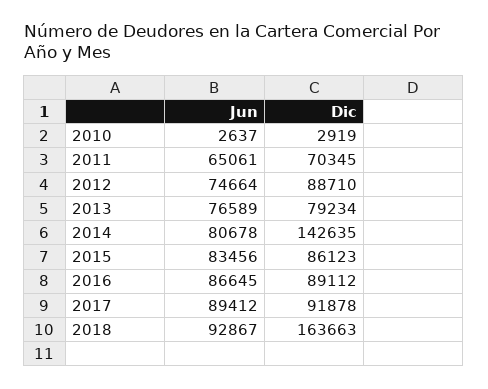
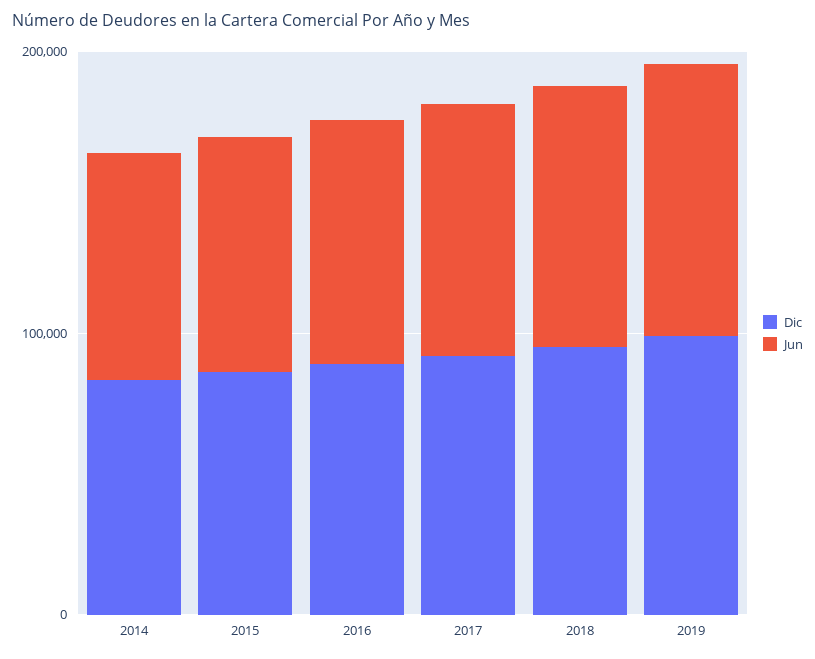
Jun, 2010: 2637 -> none
Dic, 2010: 2919 -> none
Jun, 2011: 65061 -> none
Dic, 2011: 70345 -> none
Jun, 2012: 74664 -> none
Dic, 2012: 88710 -> none
Jun, 2013: 76589 -> none
Dic, 2013: 79234 -> none
Dic, 2014: 142635 -> 80000
Dic, 2018: 163663 -> 100000
Dic, 2019: none -> 100000
Jun, 2019: none -> 100000

